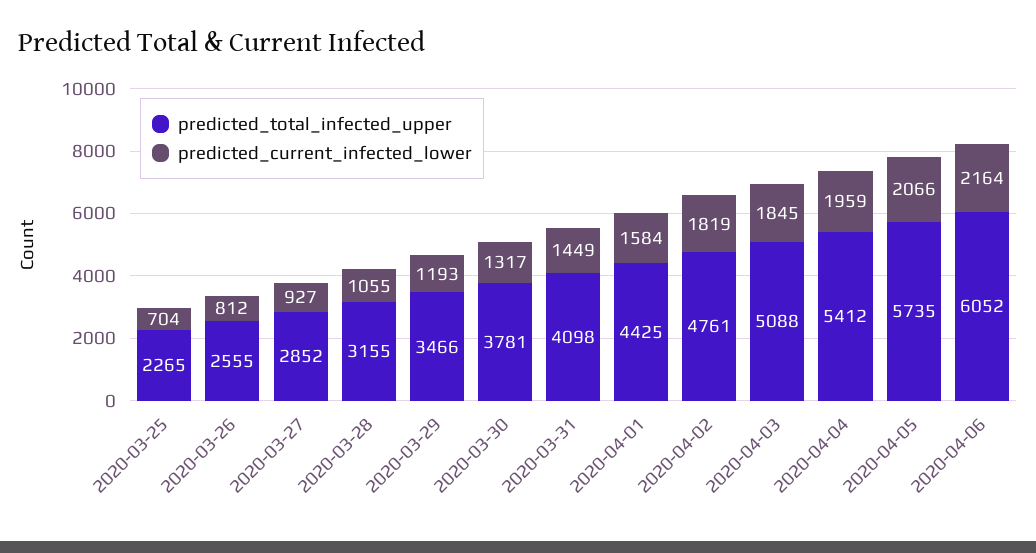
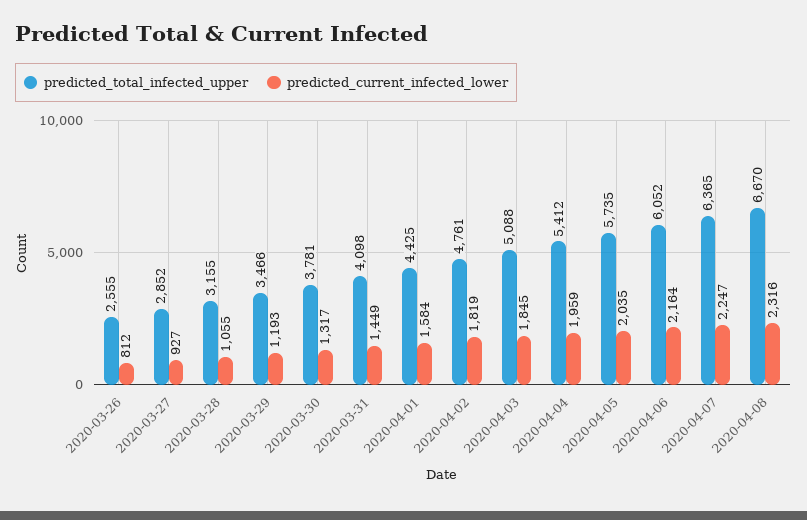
predicted_total_infected_upper, 2020-03-25: 2265 -> none
predicted_current_infected_lower, 2020-03-25: 704 -> none
predicted_current_infected_lower, 2020-04-05: 2066 -> 2035
predicted_total_infected_upper, 2020-04-07: none -> 6365
predicted_current_infected_lower, 2020-04-07: none -> 2247
predicted_total_infected_upper, 2020-04-08: none -> 6670
predicted_current_infected_lower, 2020-04-08: none -> 2316

